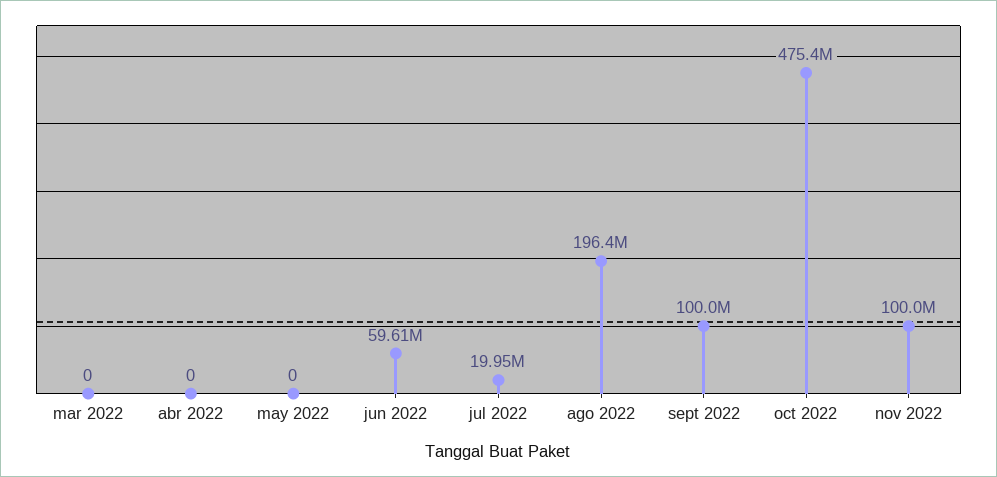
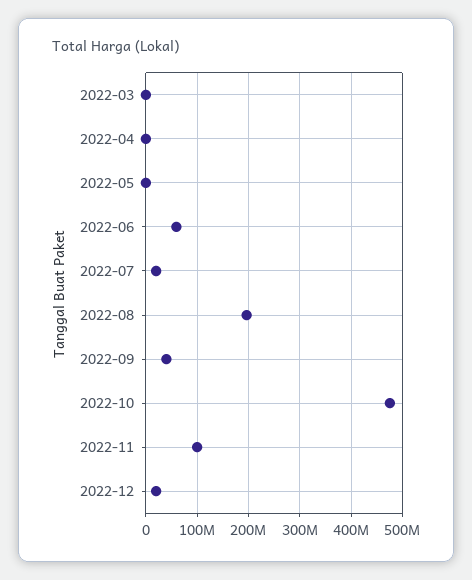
sept 2022: 100000000 -> 40000000
2022-12: none -> 20000000

